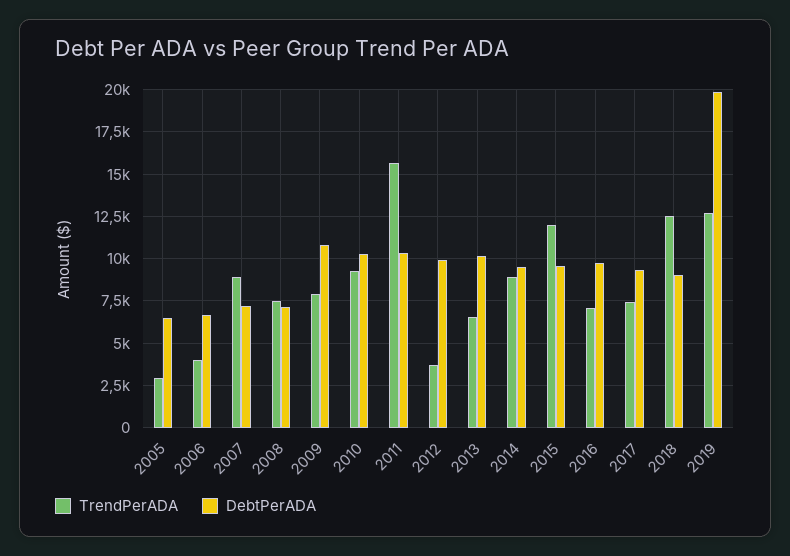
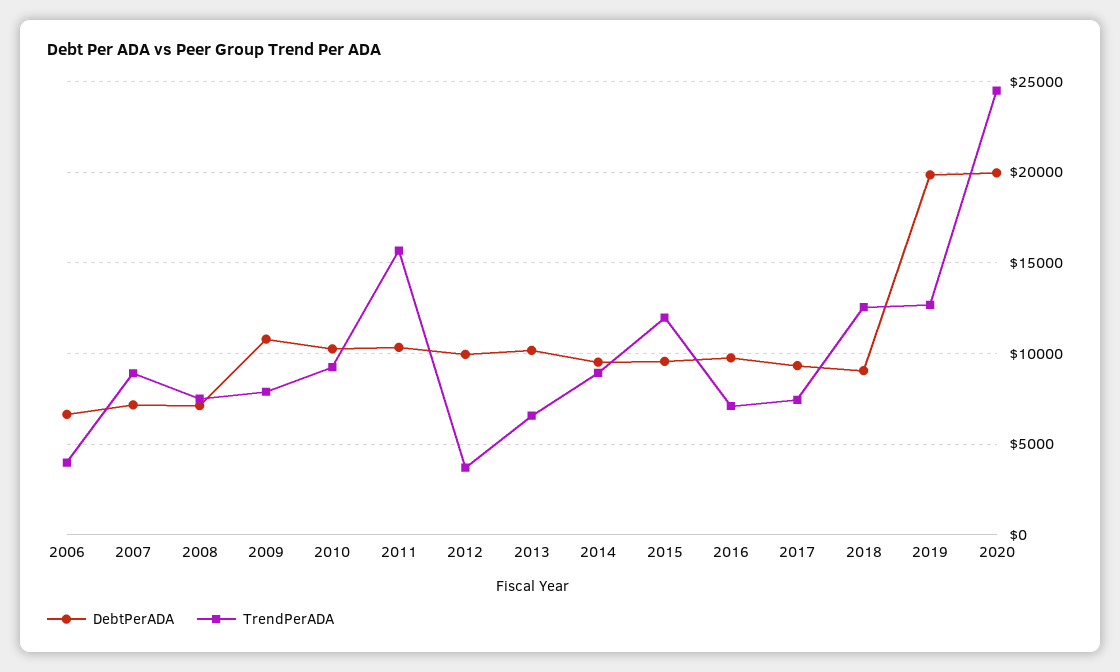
TrendPerADA, 2005: 3000 -> none
DebtPerADA, 2005: 6500 -> none
DebtPerADA, 2020: none -> 20000
TrendPerADA, 2020: none -> 24500

